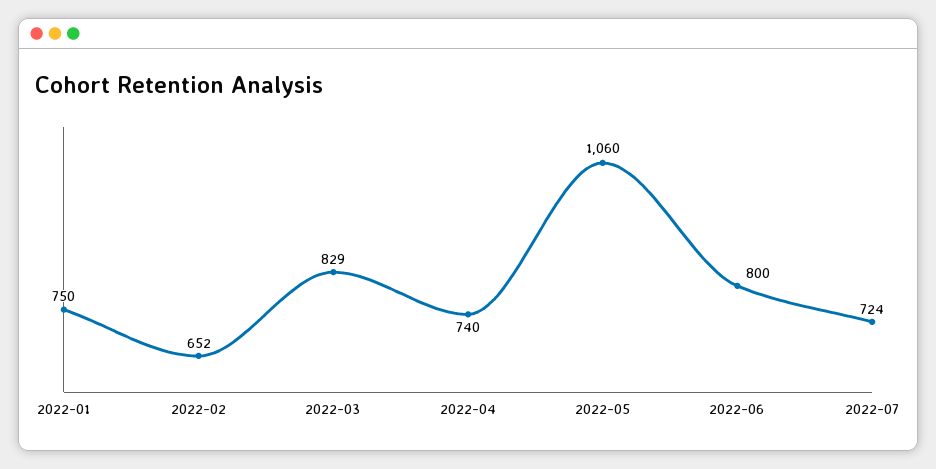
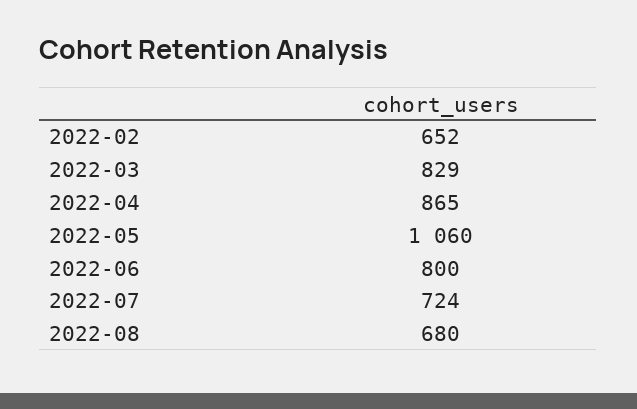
2022-01: 750 -> none
2022-04: 740 -> 865
2022-08: none -> 680

